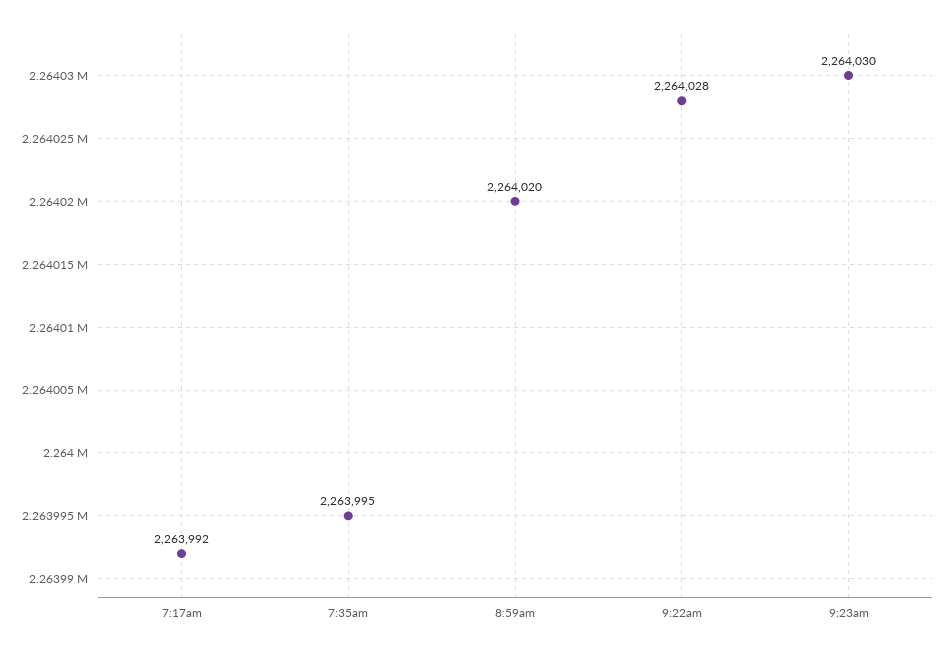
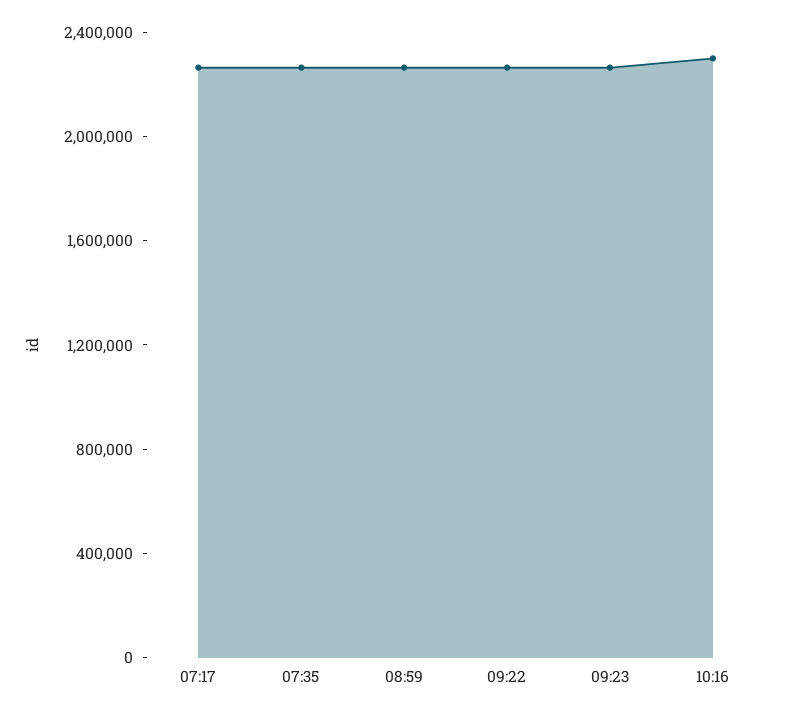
10:16: none -> 2300000

